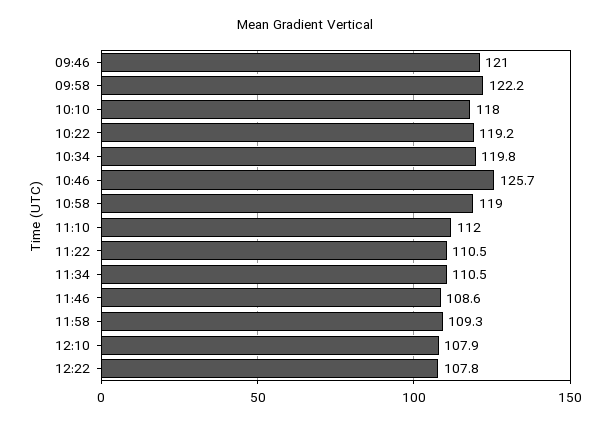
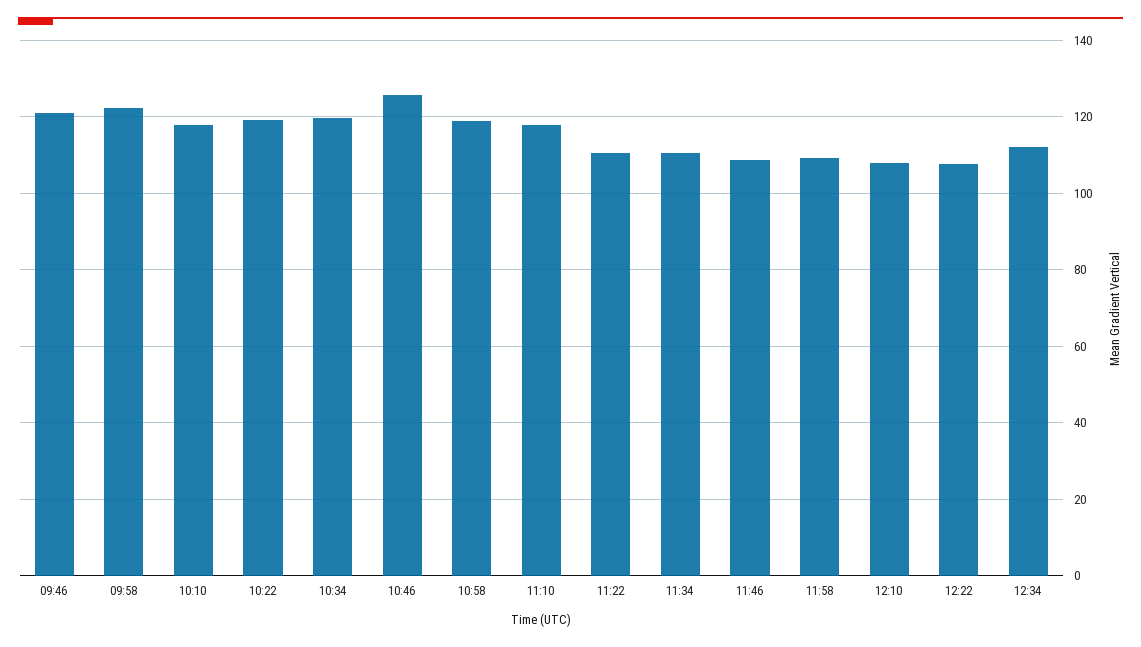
11:10: 112 -> 118
12:34: none -> 112

